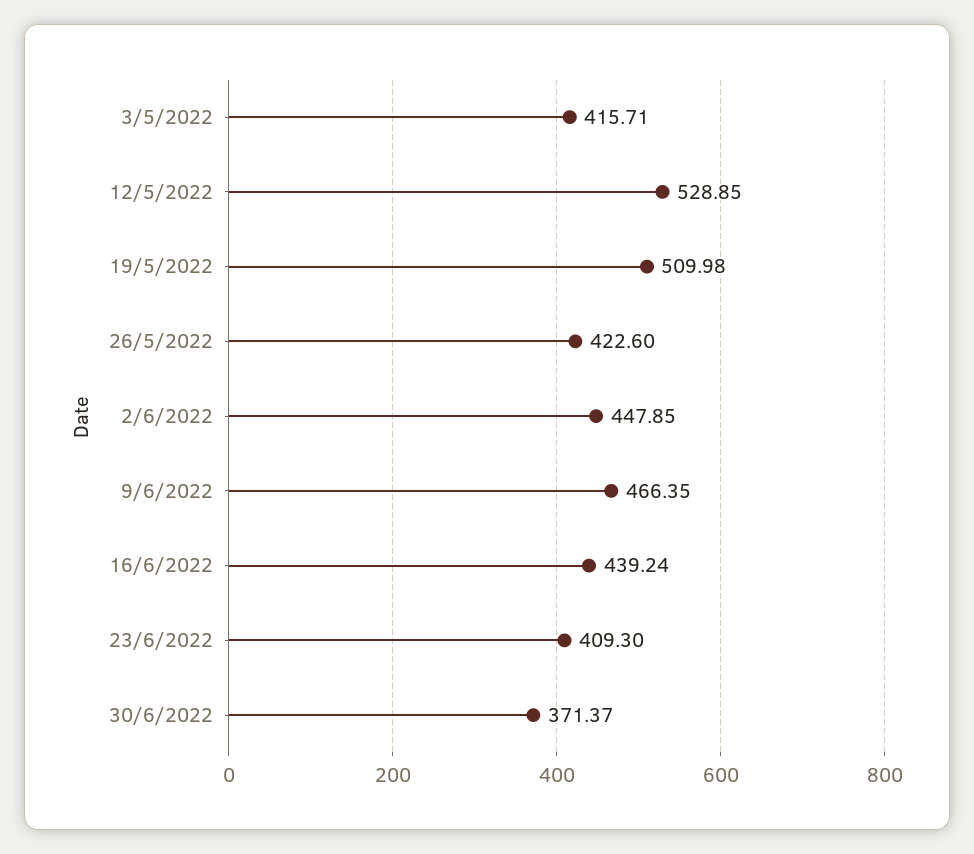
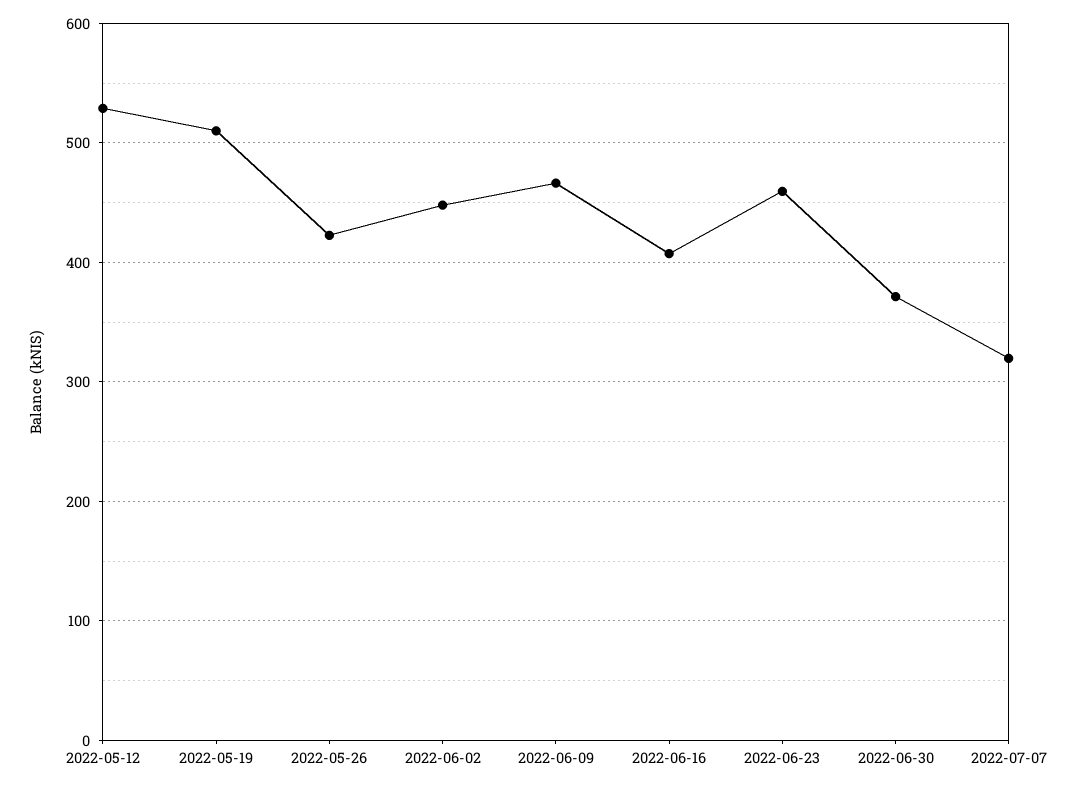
3/5/2022: 415.71 -> none
16/6/2022: 439.24 -> 410
23/6/2022: 409.3 -> 460
2022-07-07: none -> 320

